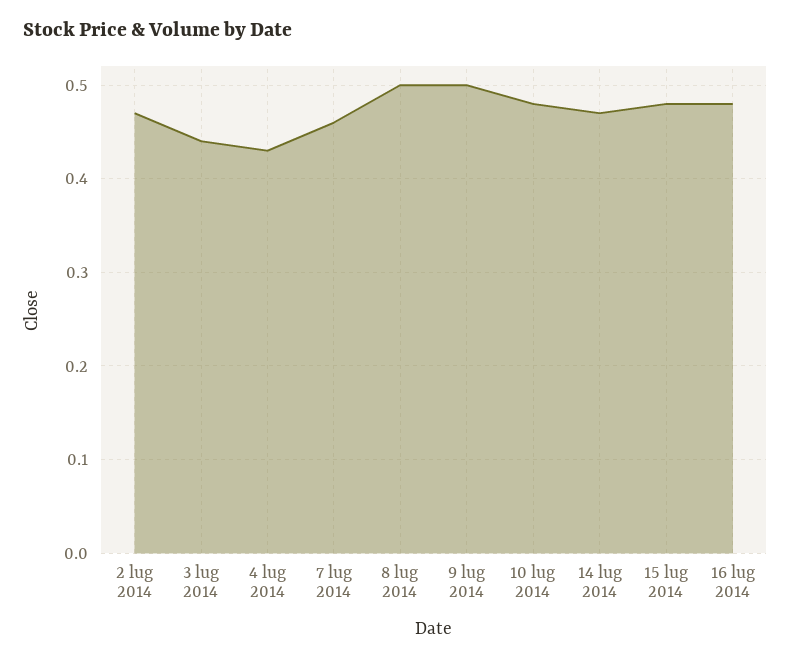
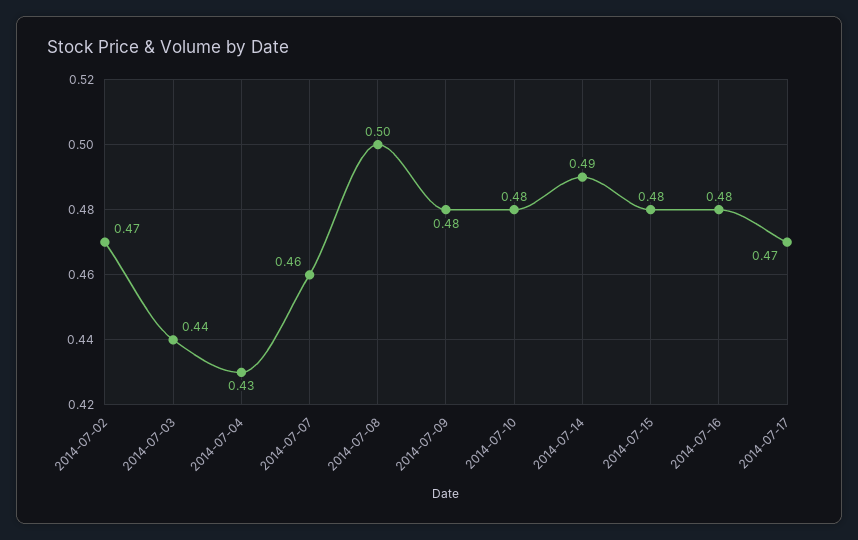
9 lug 2014: 0.5 -> 0.48
14 lug 2014: 0.47 -> 0.49
2014-07-17: none -> 0.47

